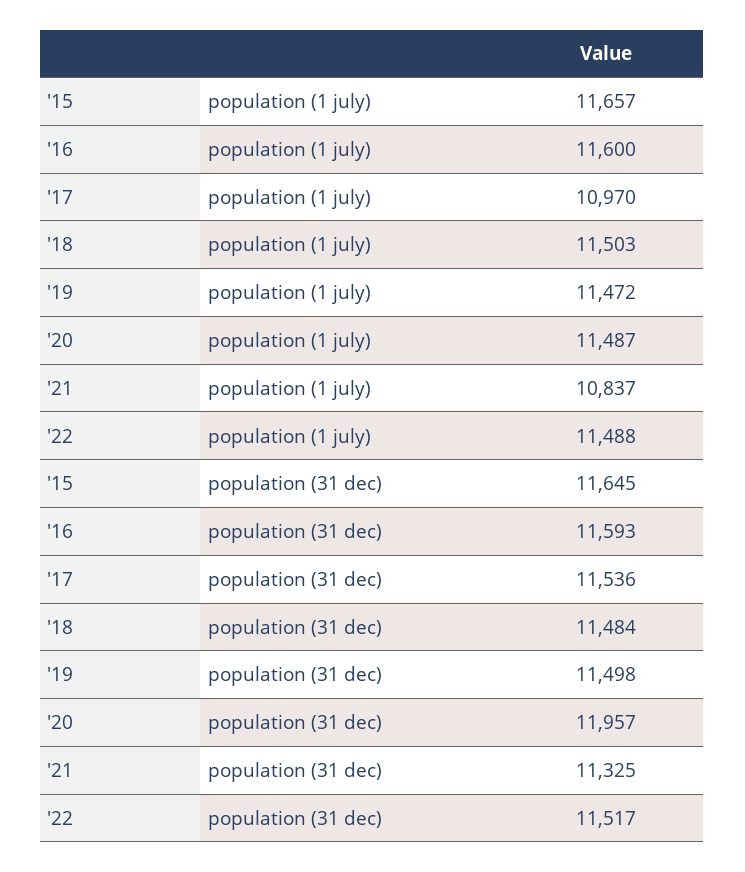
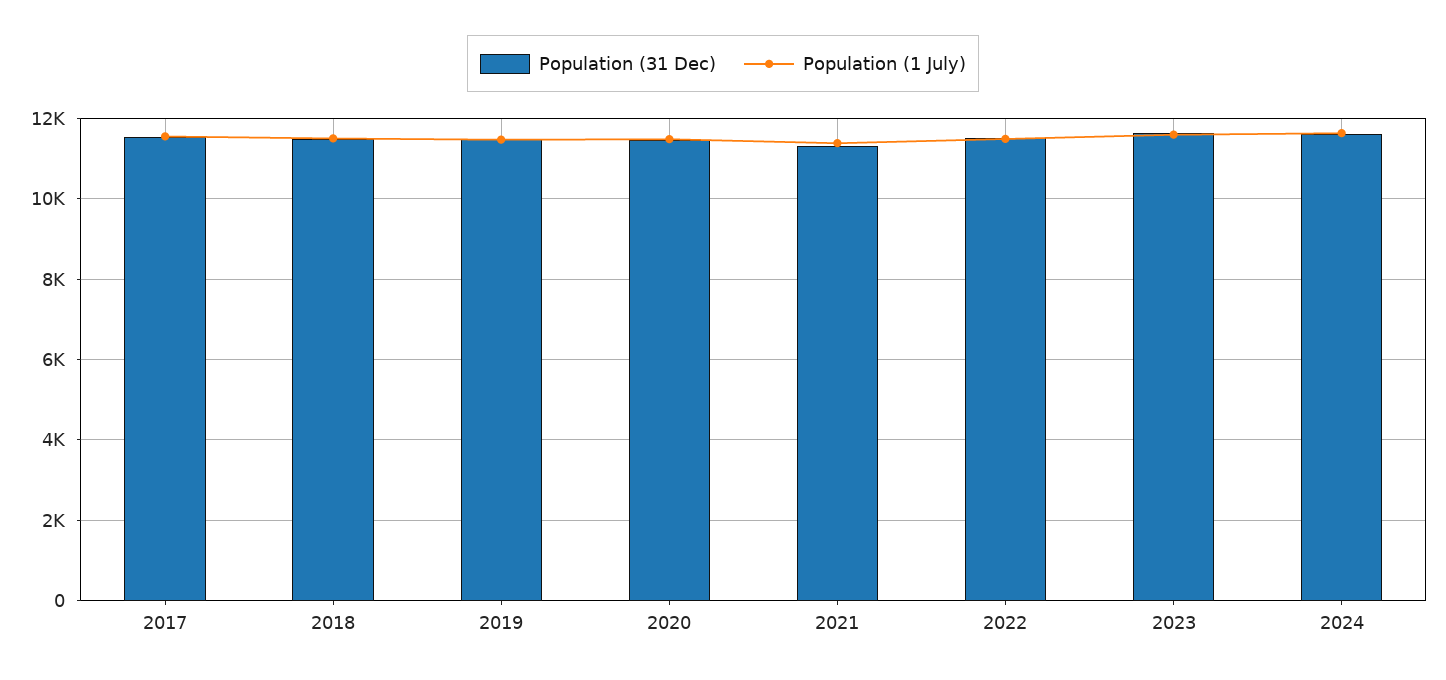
population (1 july), '15: 11657 -> none
population (1 july), '16: 11600 -> none
population (1 july), '17: 10970 -> 11600
population (1 july), '21: 10837 -> 11400
population (31 dec), '15: 11645 -> none
population (31 dec), '16: 11593 -> none
population (31 dec), '20: 11957 -> 11400
population (31 dec), 2023: none -> 11600
population (1 july), 2023: none -> 11600
population (31 dec), 2024: none -> 11600
population (1 july), 2024: none -> 11600

